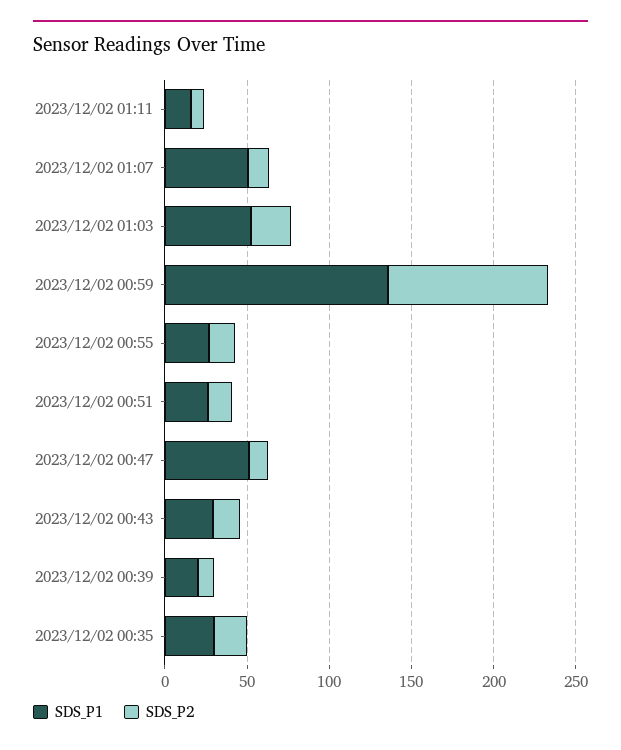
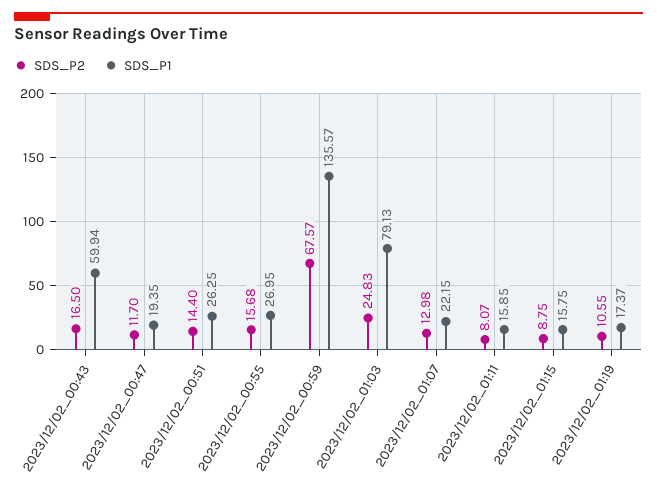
SDS_P1, 2023/12/02 01:07: 50 -> 22.15
SDS_P1, 2023/12/02 01:03: 50 -> 79.13
SDS_P2, 2023/12/02 00:59: 100 -> 67.57
SDS_P1, 2023/12/02 00:47: 50 -> 19.35
SDS_P1, 2023/12/02 00:43: 30 -> 59.94
SDS_P1, 2023/12/02 00:39: 20 -> none
SDS_P2, 2023/12/02 00:39: 10 -> none
SDS_P1, 2023/12/02 00:35: 30 -> none
SDS_P2, 2023/12/02 00:35: 20 -> none
SDS_P2, 2023/12/02_01:15: none -> 8.75
SDS_P1, 2023/12/02_01:15: none -> 15.75
SDS_P2, 2023/12/02_01:19: none -> 10.55
SDS_P1, 2023/12/02_01:19: none -> 17.37

